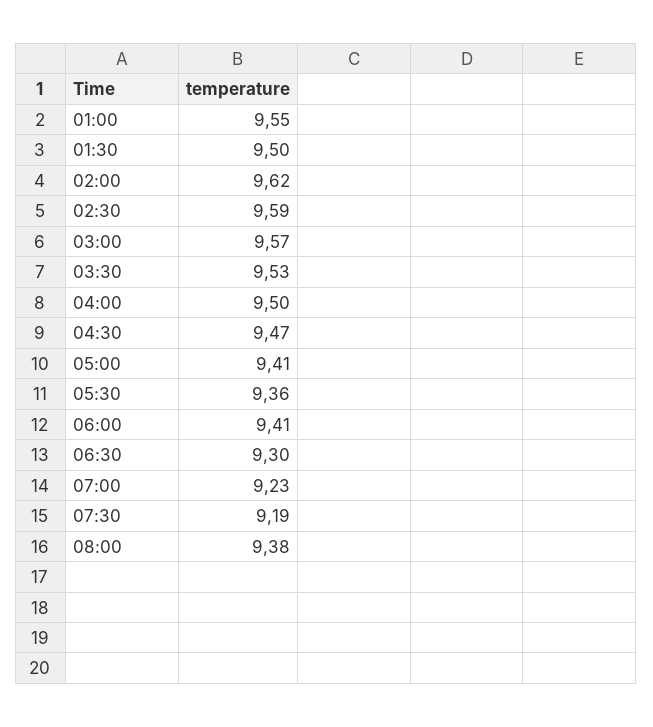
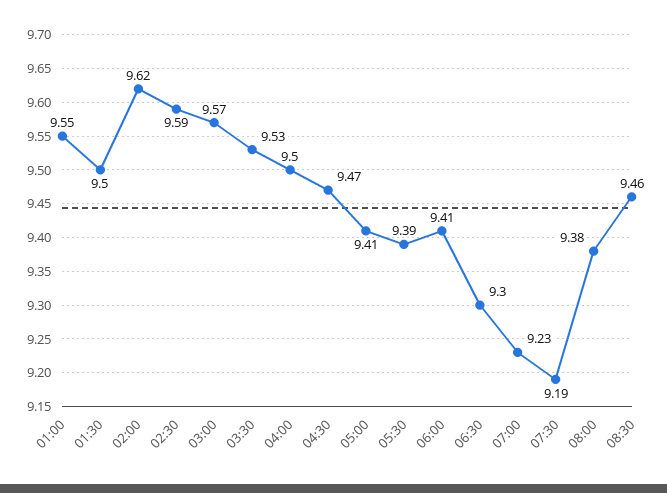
05:30: 9.36 -> 9.39
08:30: none -> 9.46

